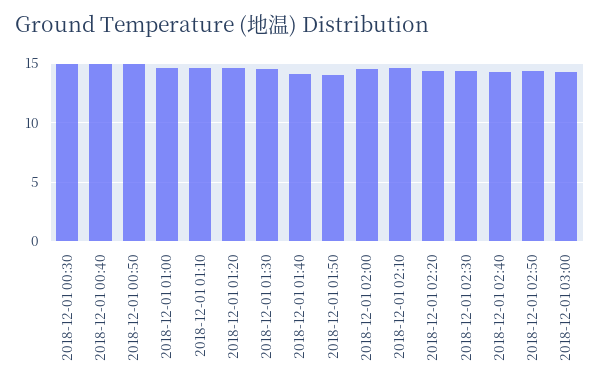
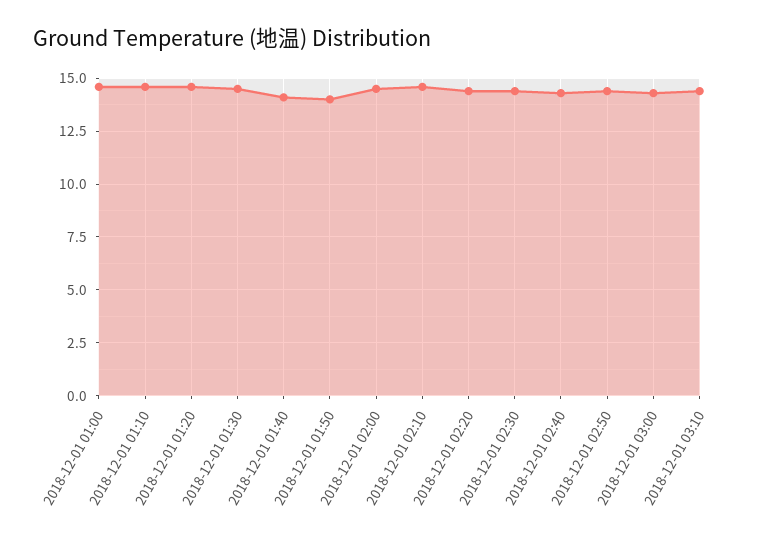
2018-12-01 00:30: 15 -> none
2018-12-01 00:40: 15 -> none
2018-12-01 00:50: 15 -> none
2018-12-01 03:10: none -> 14.5

